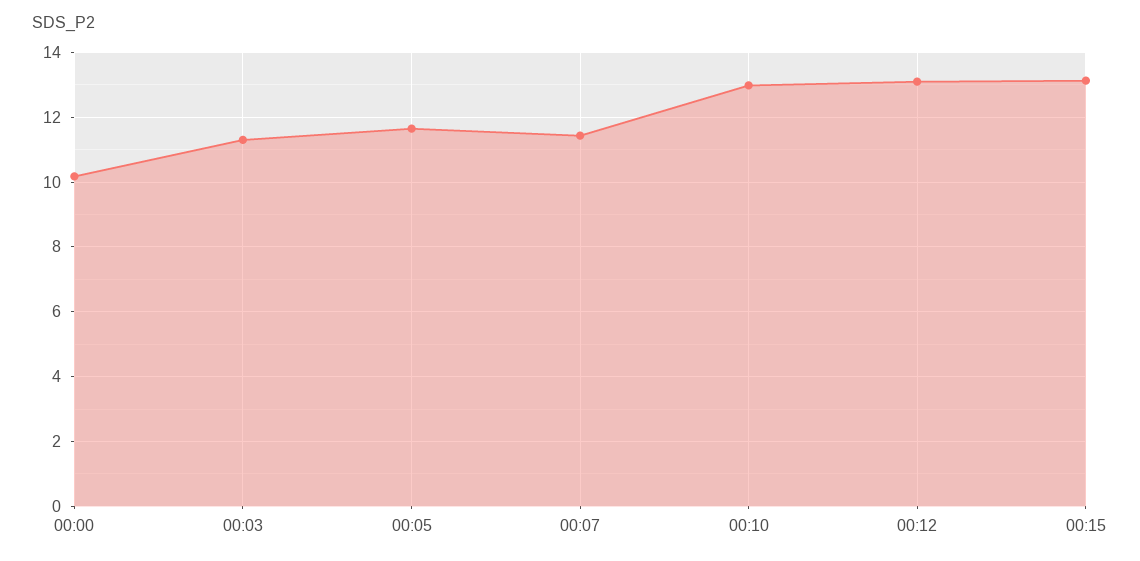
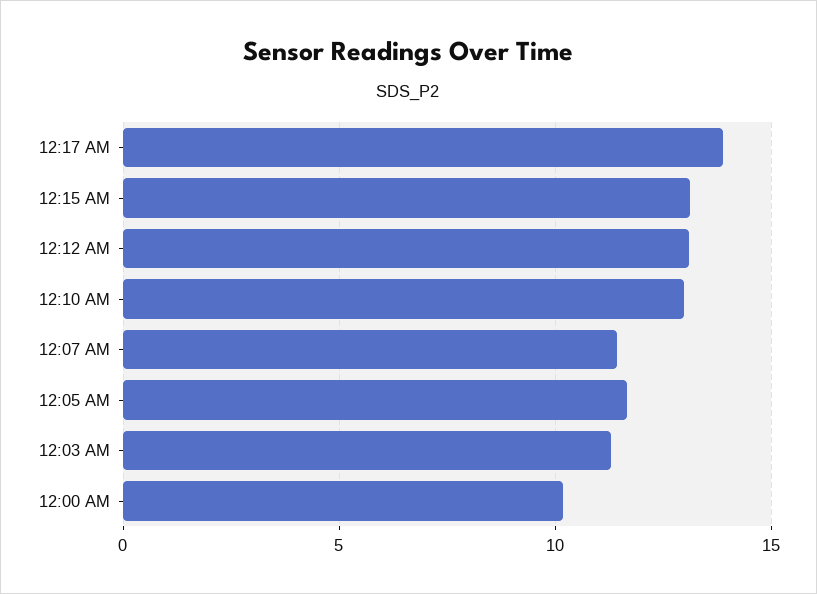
12:17 AM: none -> 14

